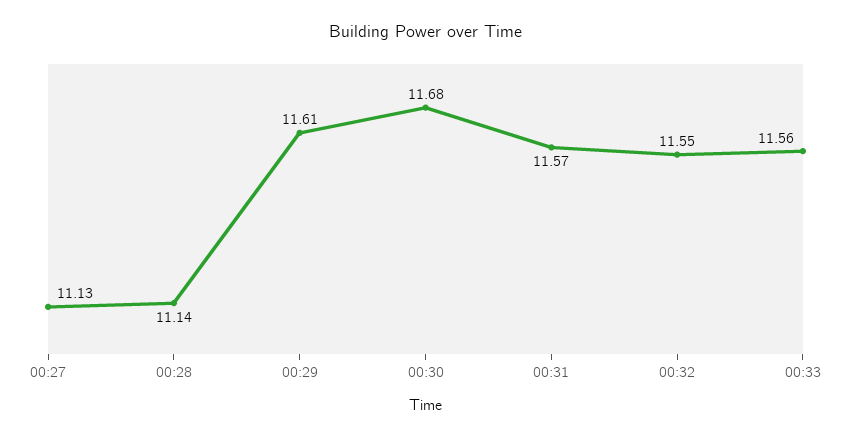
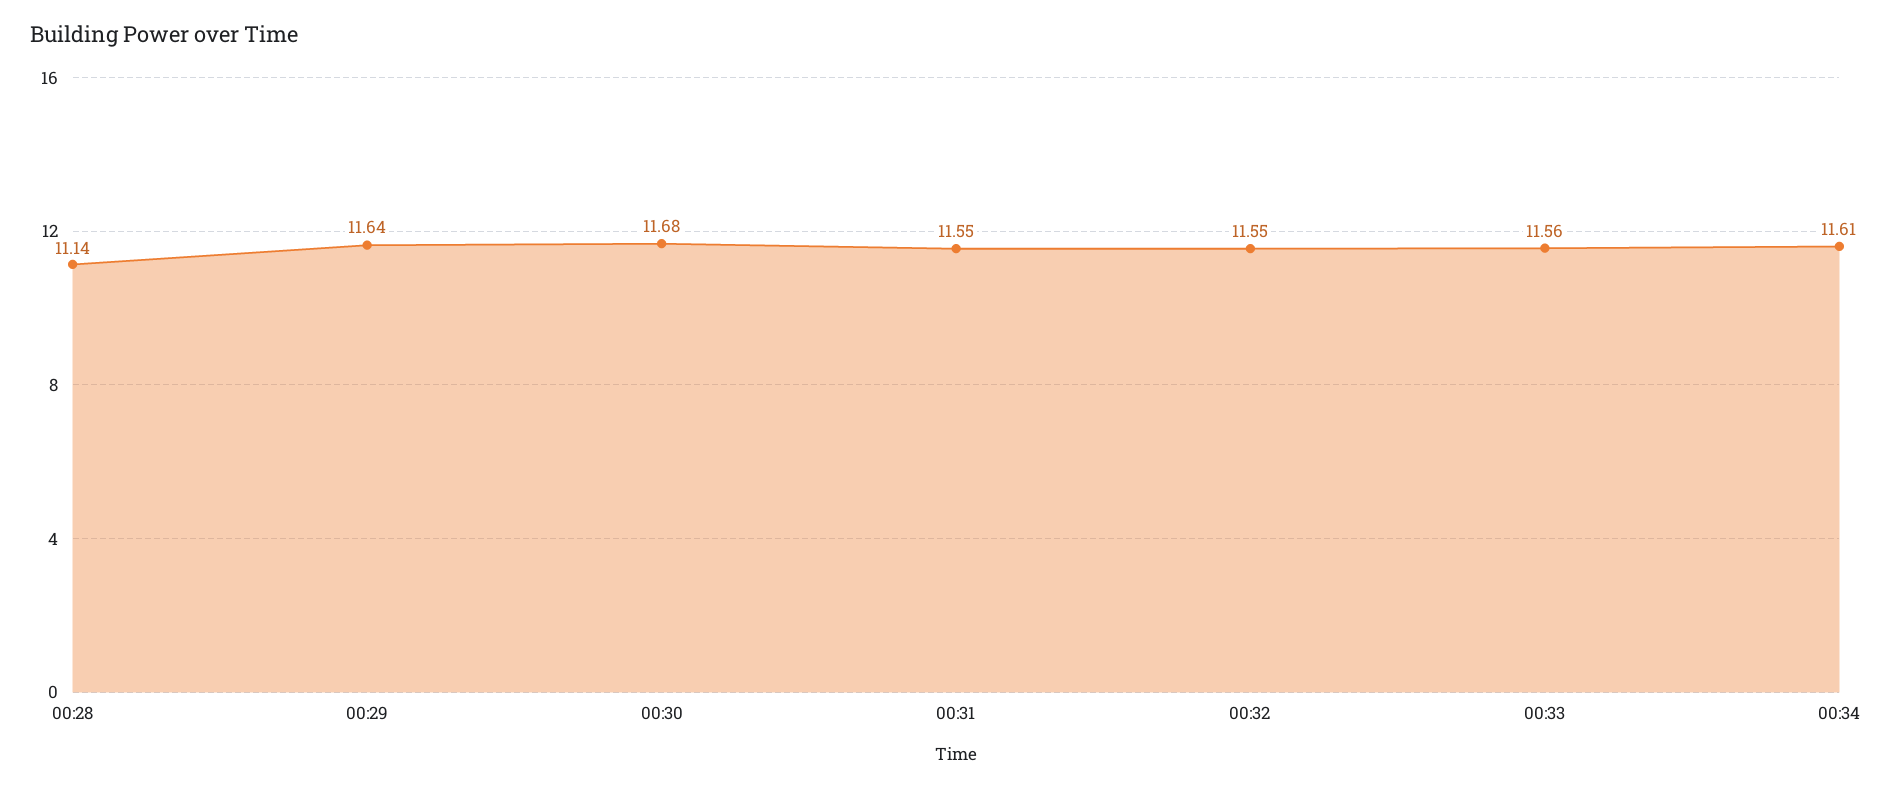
00:27: 11.13 -> none
00:29: 11.61 -> 11.64
00:31: 11.57 -> 11.55
00:34: none -> 11.61

